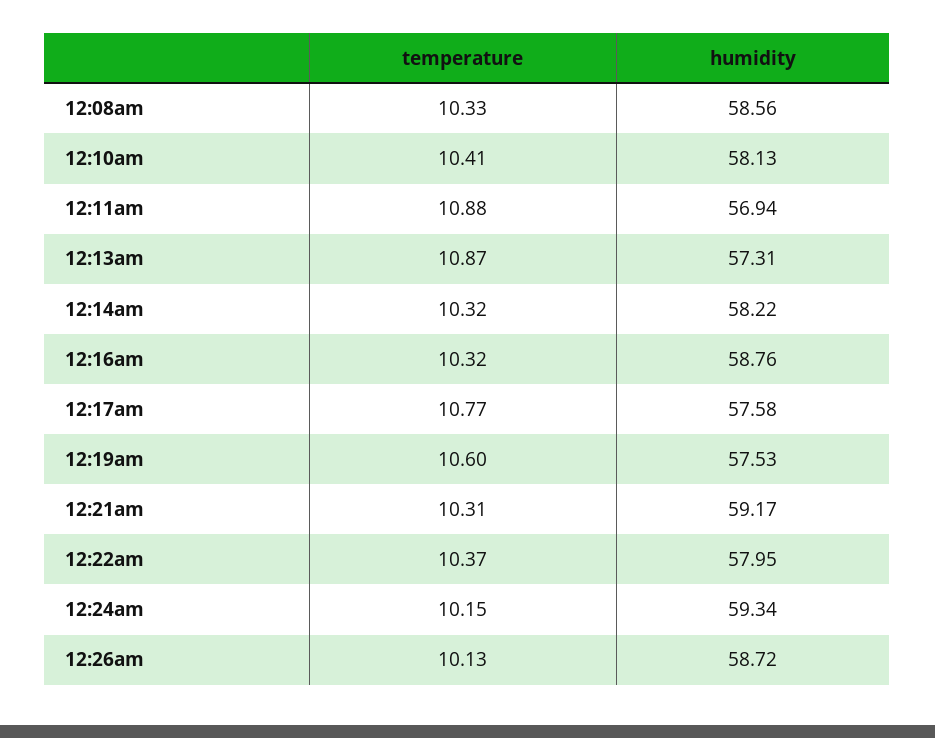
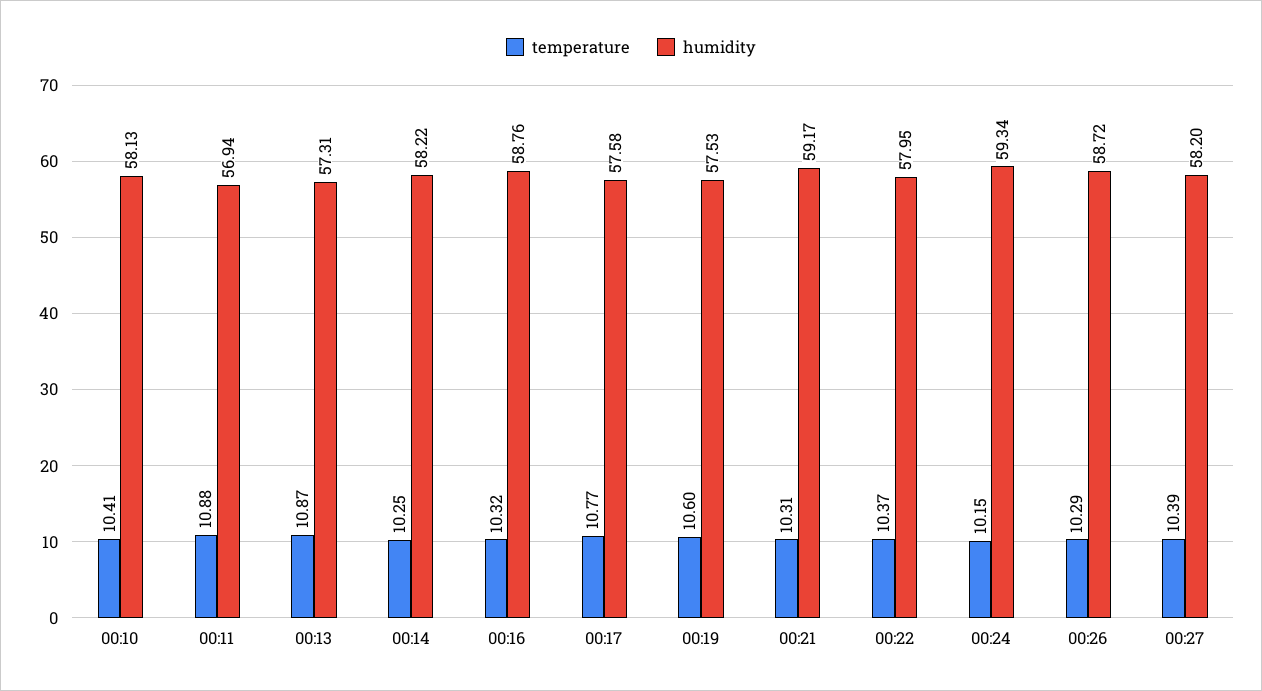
temperature, 12:08am: 10.33 -> none
humidity, 12:08am: 58.56 -> none
temperature, 12:14am: 10.32 -> 10.25
temperature, 12:26am: 10.13 -> 10.29
temperature, 00:27: none -> 10.39
humidity, 00:27: none -> 58.2

